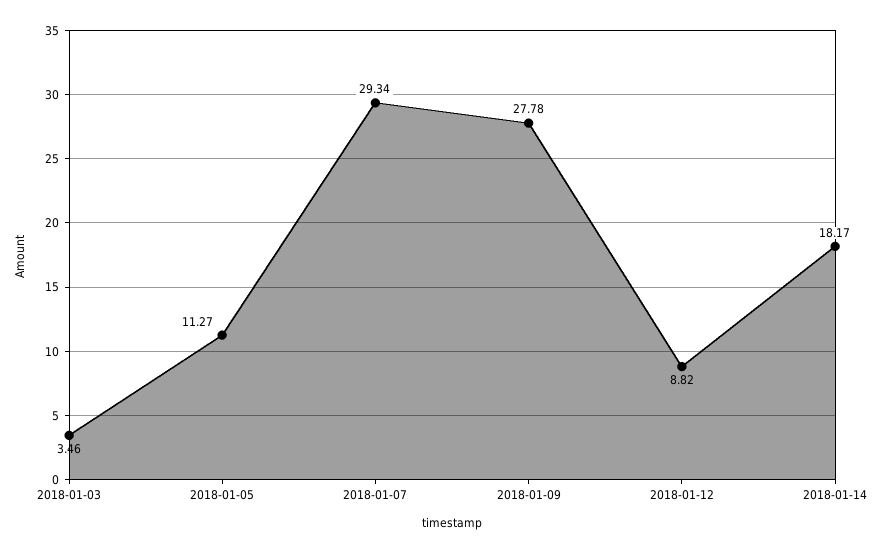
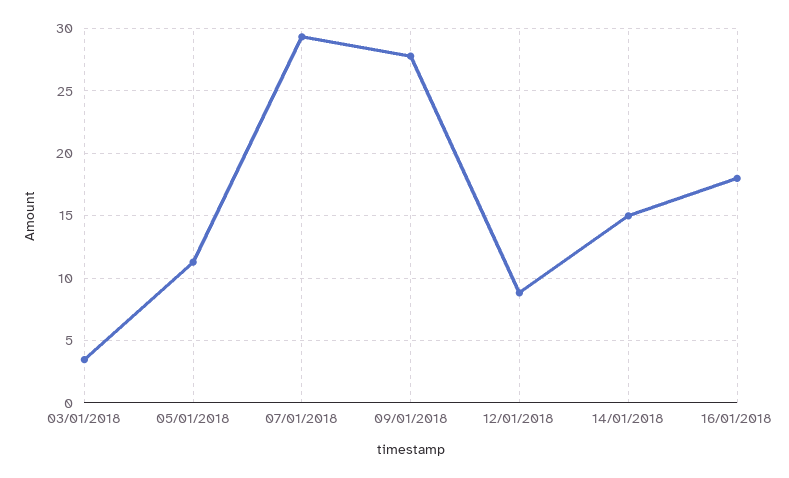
2018-01-14: 18.17 -> 15
16/01/2018: none -> 18

